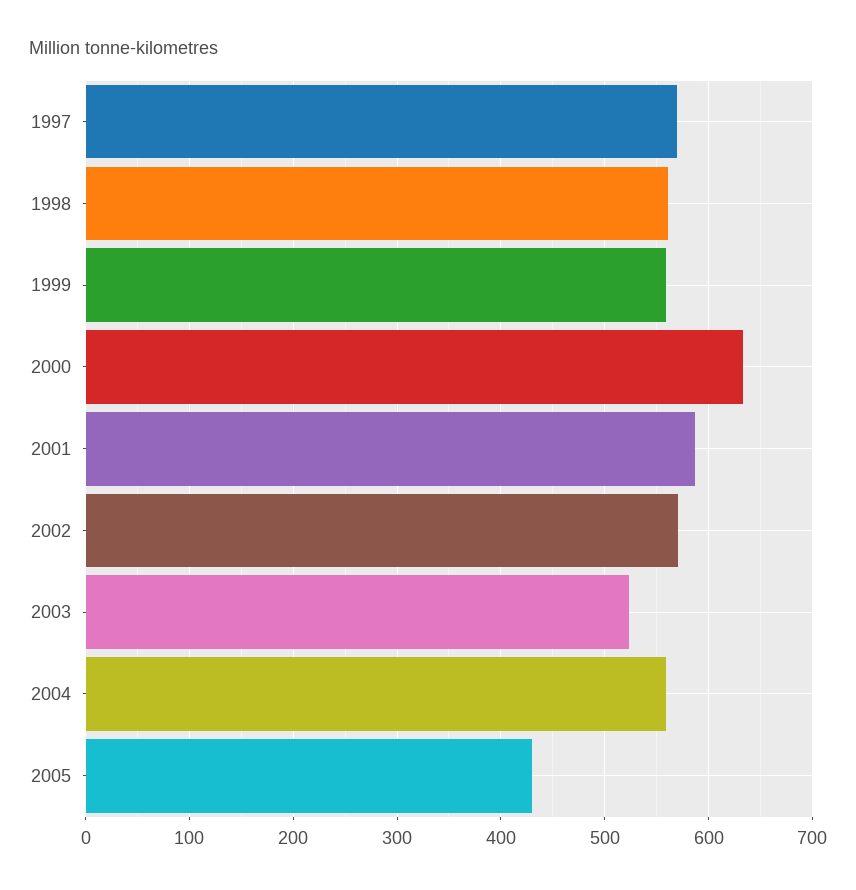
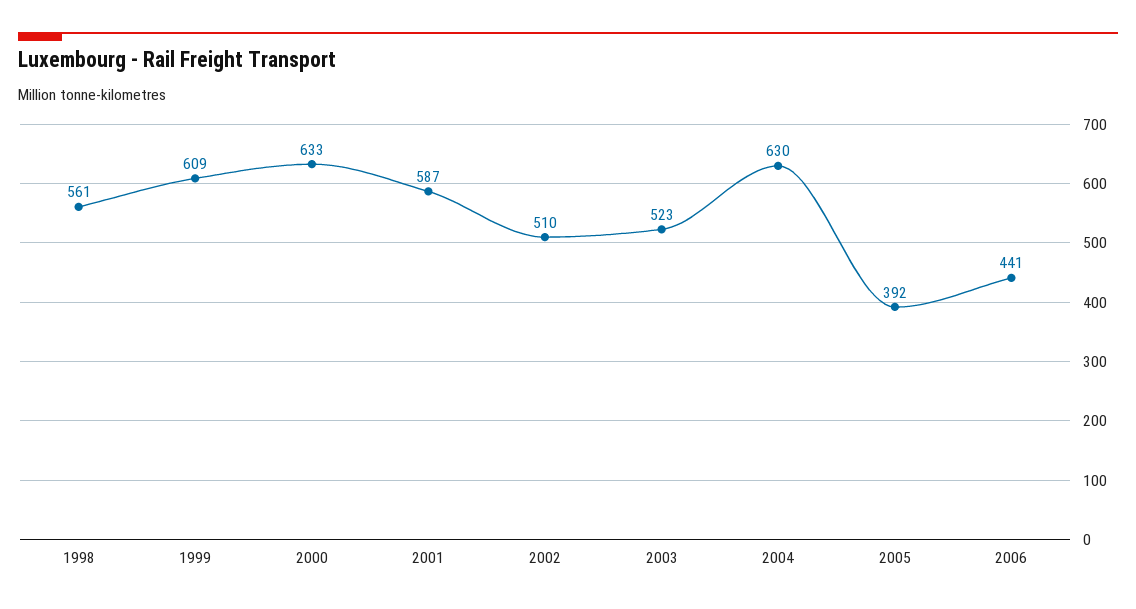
1997: 570 -> none
1999: 560 -> 609
2002: 570 -> 510
2004: 560 -> 630
2005: 430 -> 392
2006: none -> 441

